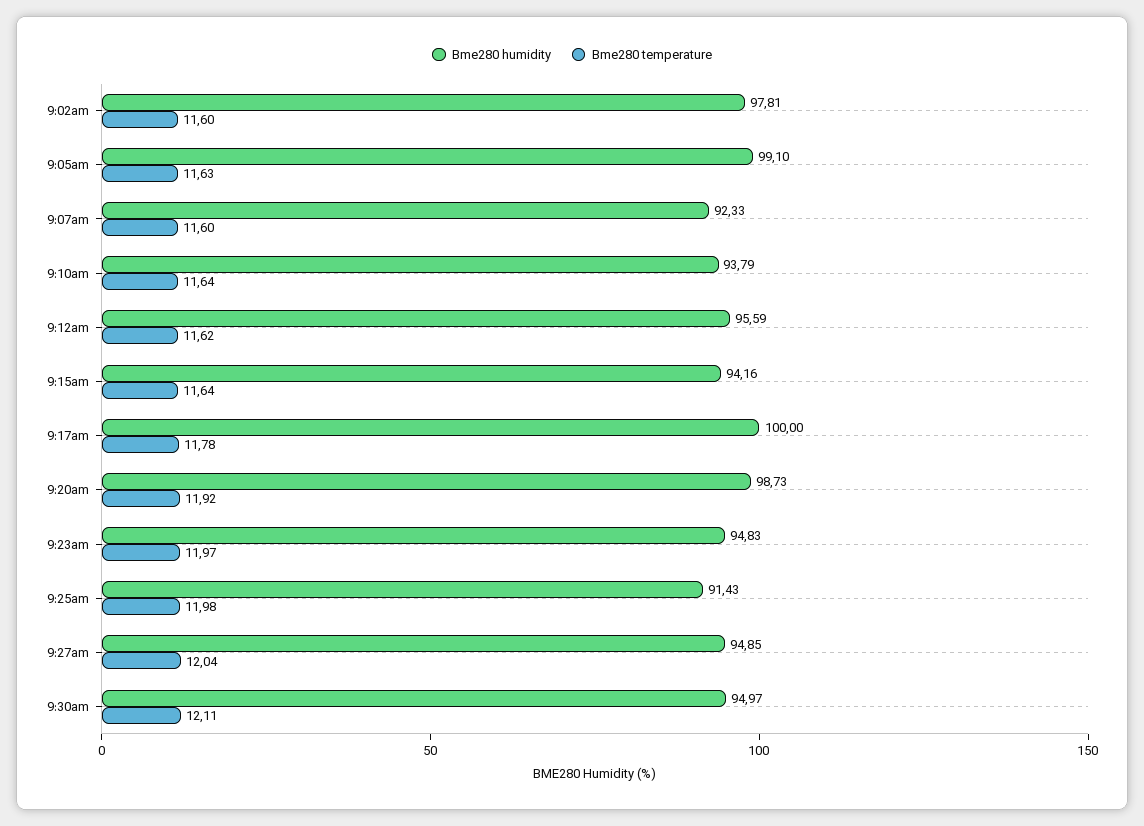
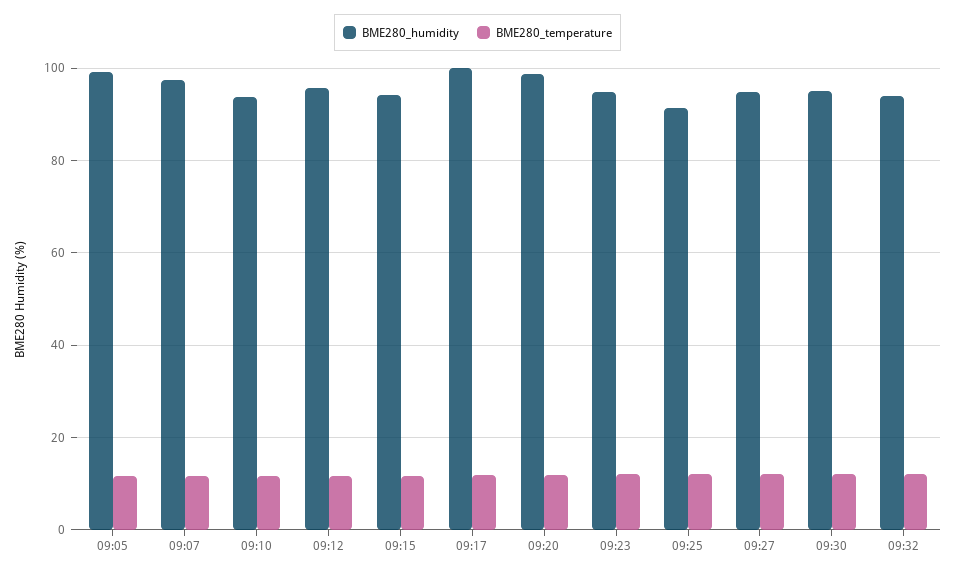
Bme280 humidity, 9:02am: 97.81 -> none
Bme280 temperature, 9:02am: 11.6 -> none
Bme280 humidity, 9:07am: 92.33 -> 98
Bme280 humidity, 09:32: none -> 94
Bme280 temperature, 09:32: none -> 12

